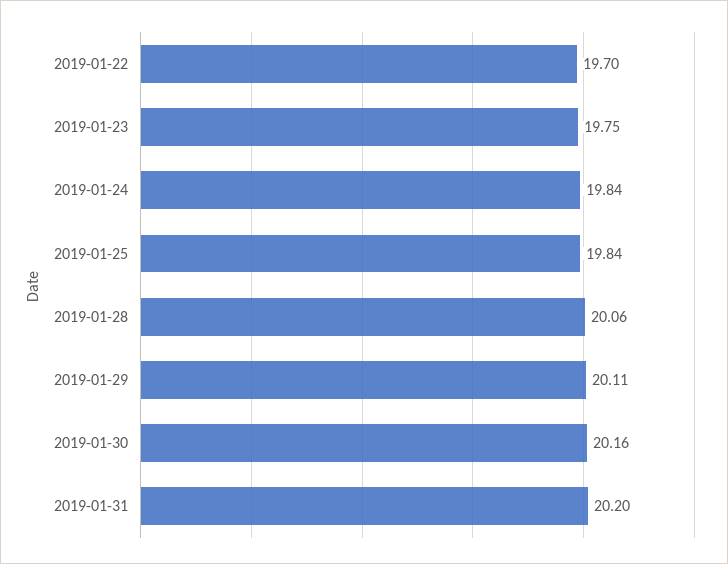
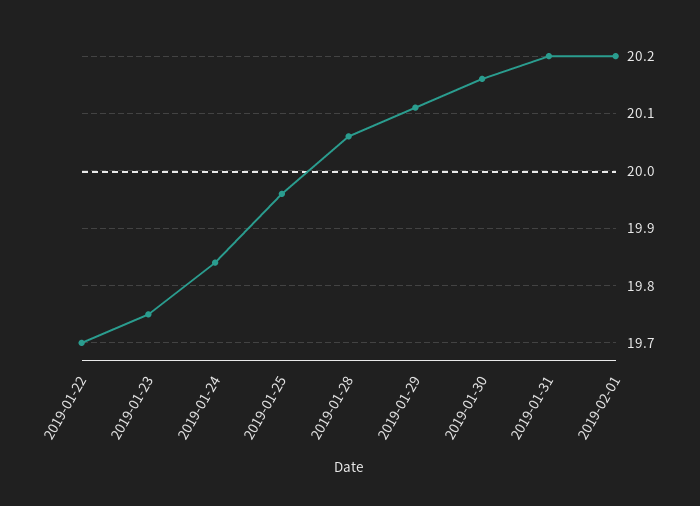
2019-01-25: 19.84 -> 19.95
2019-02-01: none -> 20.2

